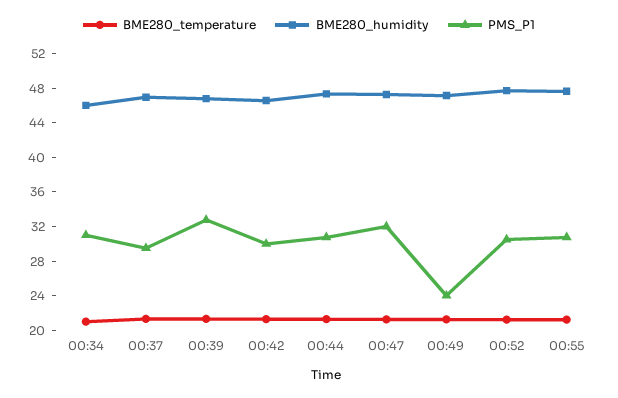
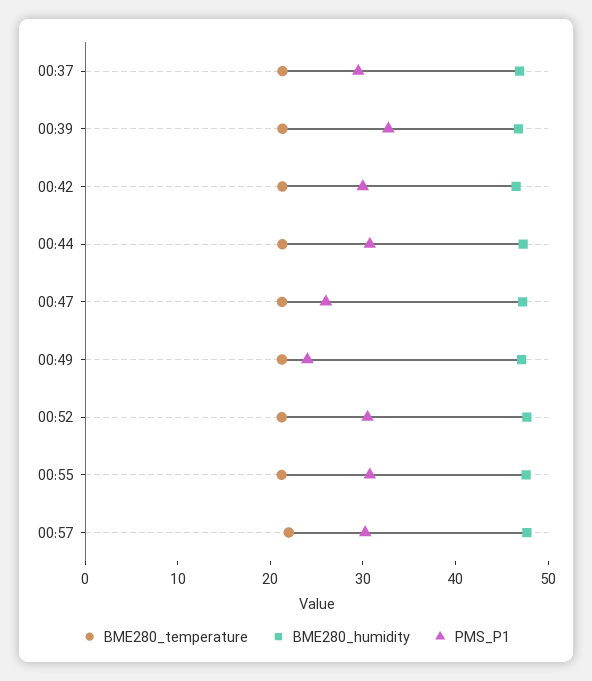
BME280_temperature, 00:34: 21 -> none
BME280_humidity, 00:34: 46 -> none
PMS_P1, 00:34: 31 -> none
PMS_P1, 00:47: 32 -> 26
BME280_temperature, 00:57: none -> 22
BME280_humidity, 00:57: none -> 48
PMS_P1, 00:57: none -> 30

